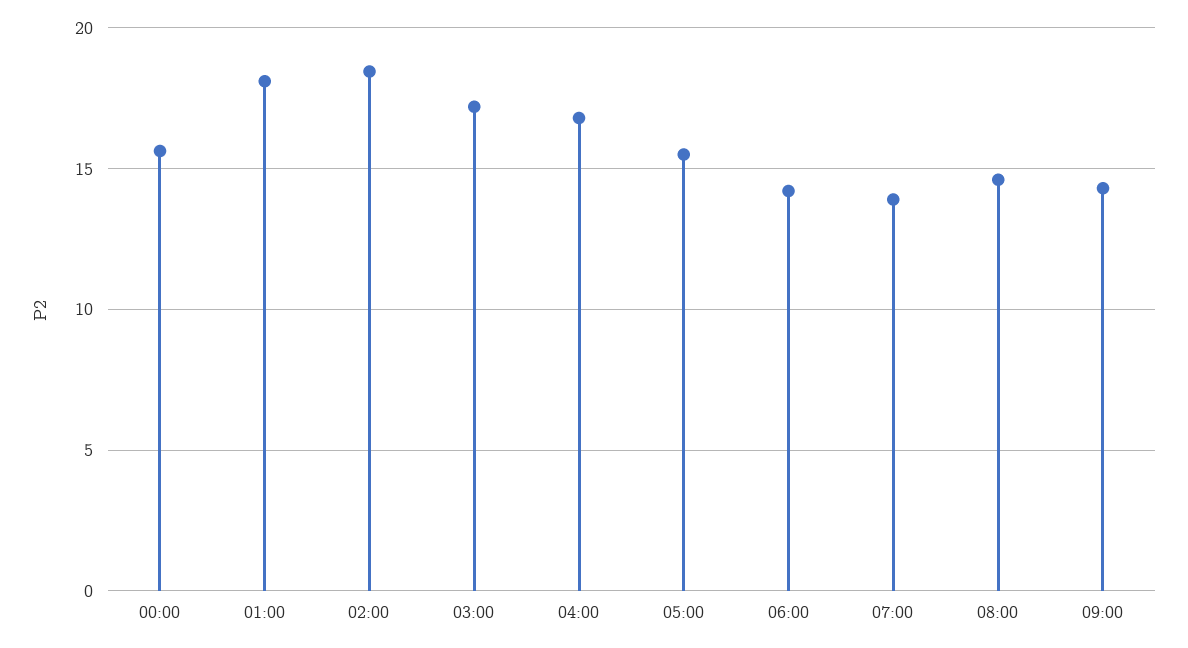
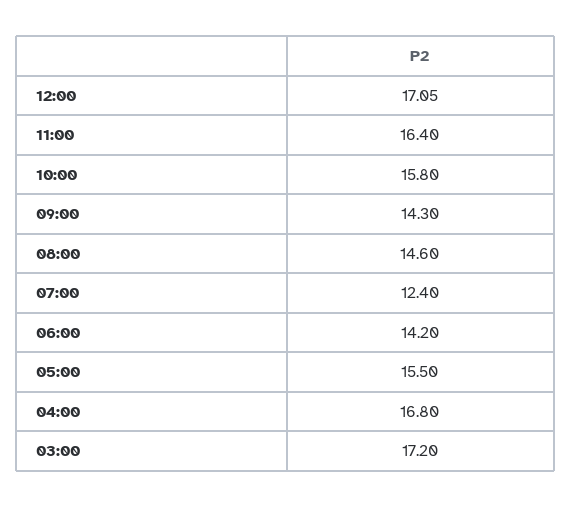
00:00: 15.5 -> none
01:00: 18 -> none
02:00: 18.5 -> none
07:00: 14 -> 12.4
12:00: none -> 17.05
11:00: none -> 16.4
10:00: none -> 15.8

